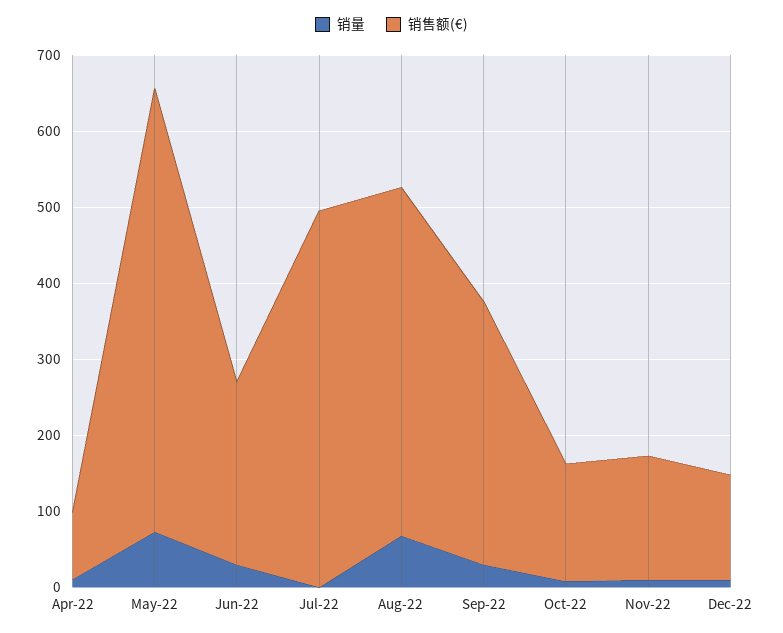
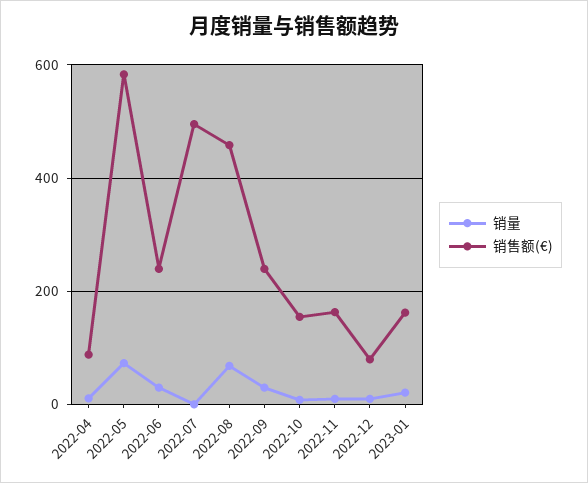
销售额(€), Sep-22: 340 -> 240
销售额(€), Dec-22: 140 -> 80
销量, 2023-01: none -> 20
销售额(€), 2023-01: none -> 160

